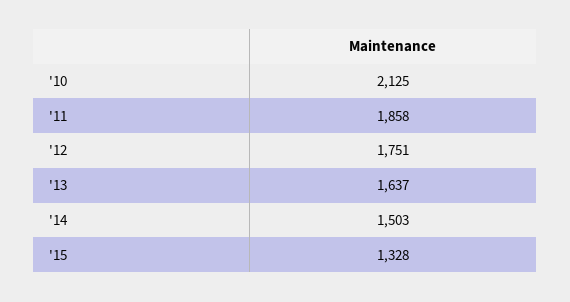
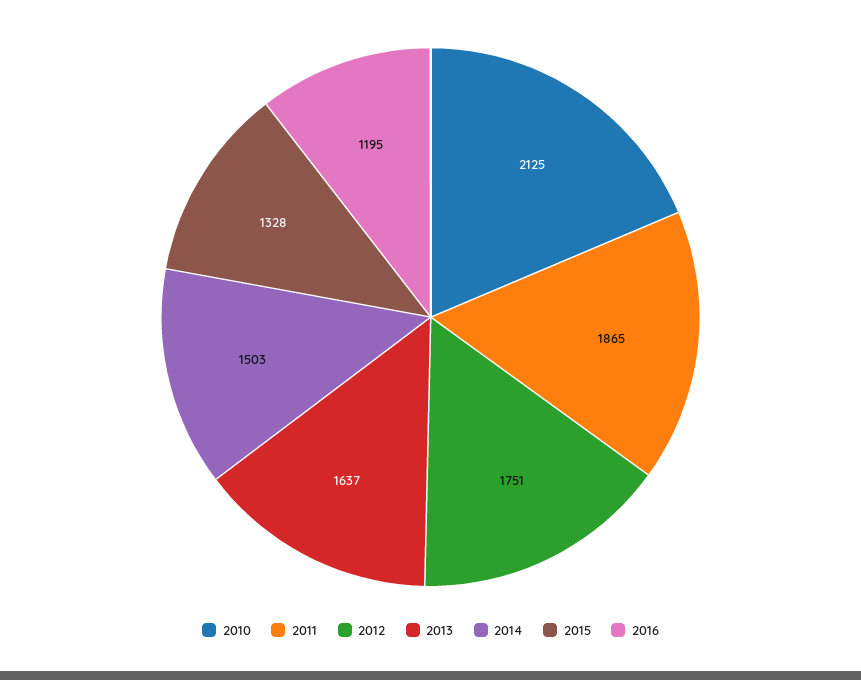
'11: 1858 -> 1865
2016: none -> 1195

